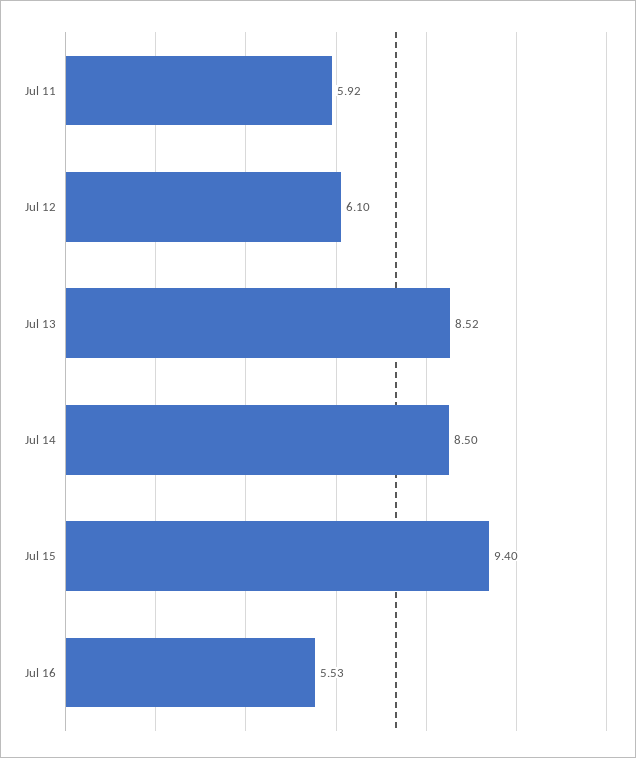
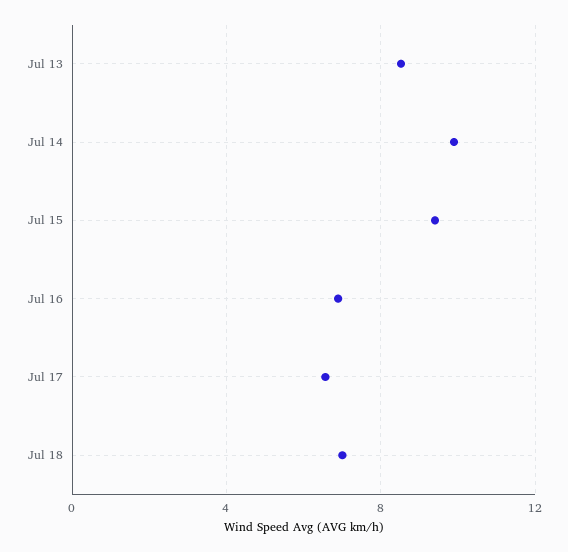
Jul 11: 5.92 -> none
Jul 12: 6.1 -> none
Jul 14: 8.5 -> 10
Jul 16: 5.53 -> 7
Jul 17: none -> 6.5
Jul 18: none -> 7

